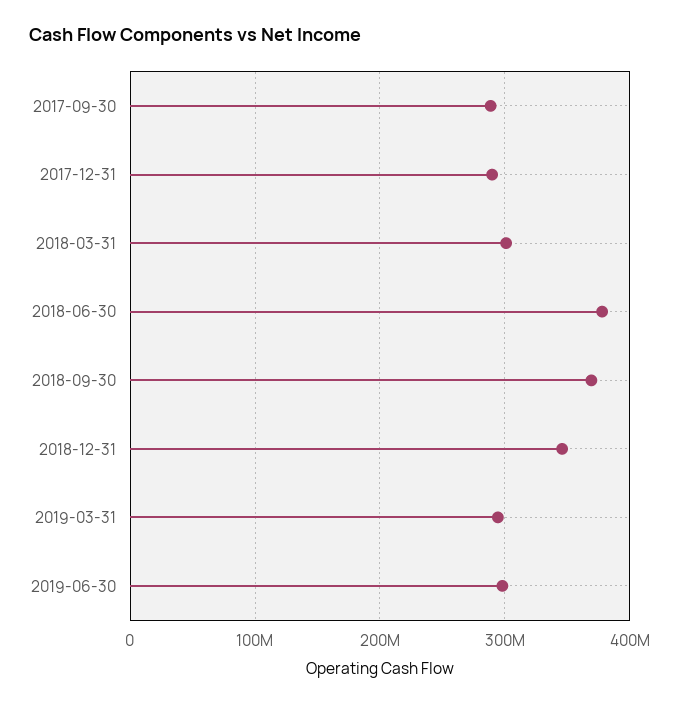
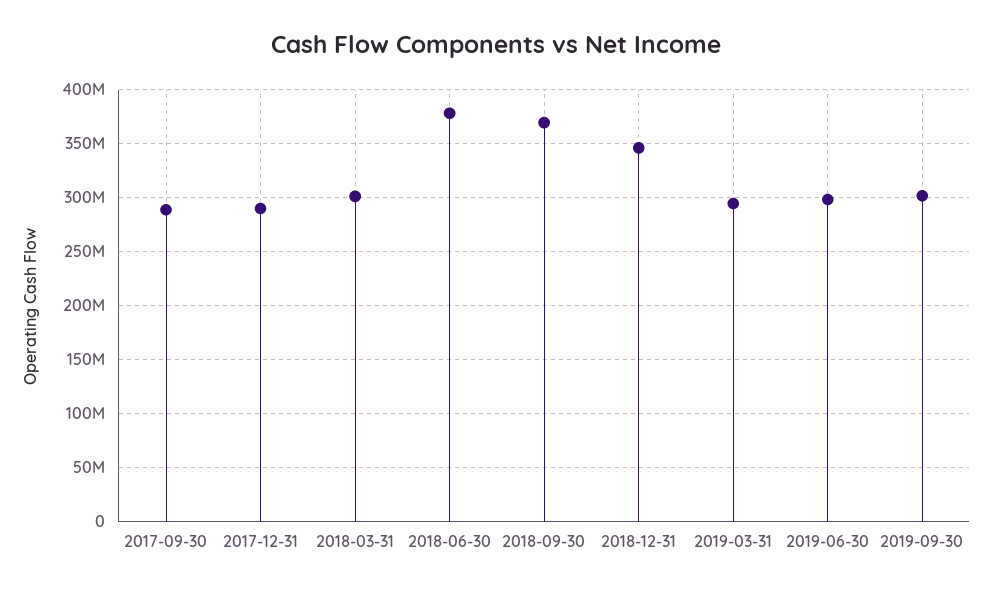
2019-09-30: none -> 300000000

